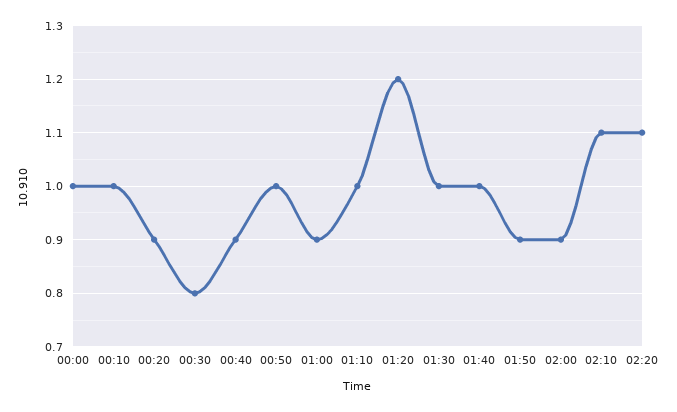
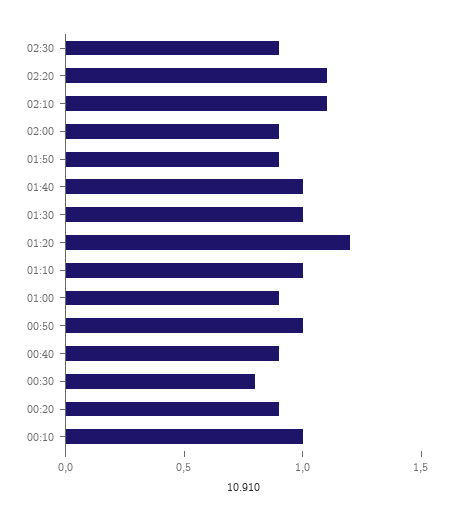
00:00: 1 -> none
02:30: none -> 0.9

